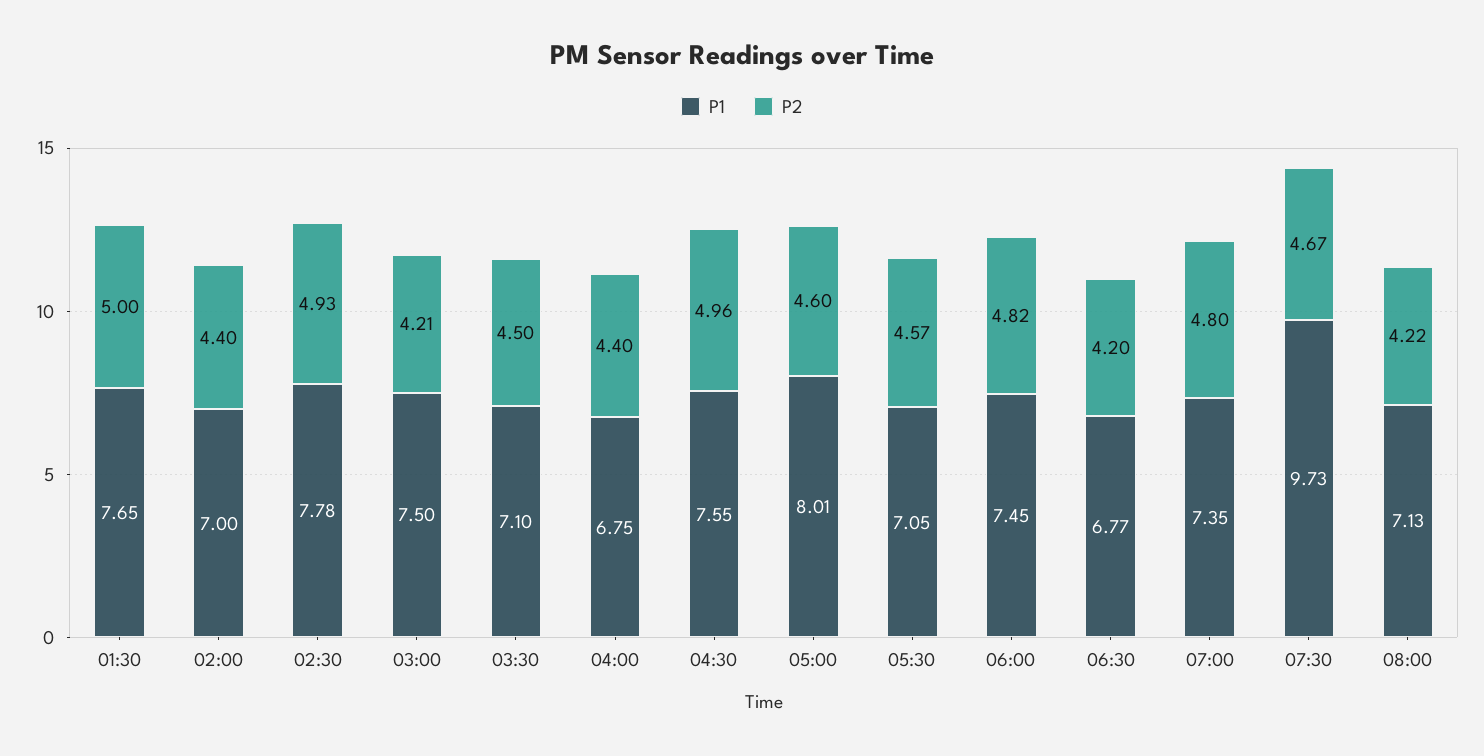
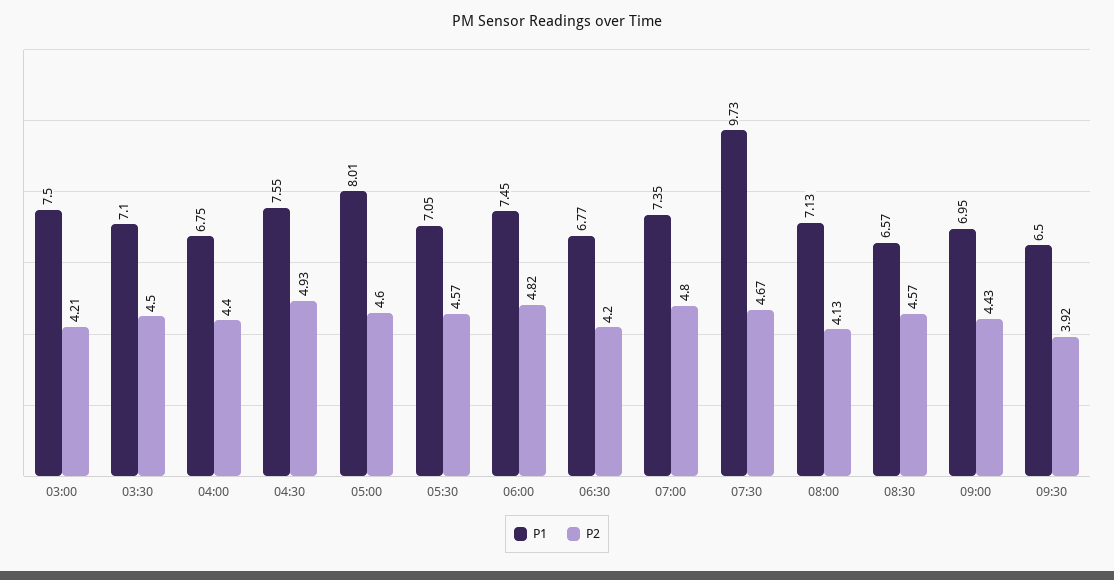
P1, 01:30: 7.65 -> none
P2, 01:30: 5 -> none
P1, 02:00: 7 -> none
P2, 02:00: 4.4 -> none
P1, 02:30: 7.78 -> none
P2, 02:30: 4.93 -> none
P2, 04:30: 4.96 -> 4.93
P2, 08:00: 4.22 -> 4.13
P1, 08:30: none -> 6.57
P2, 08:30: none -> 4.57
P1, 09:00: none -> 6.95
P2, 09:00: none -> 4.43
P1, 09:30: none -> 6.5
P2, 09:30: none -> 3.92

